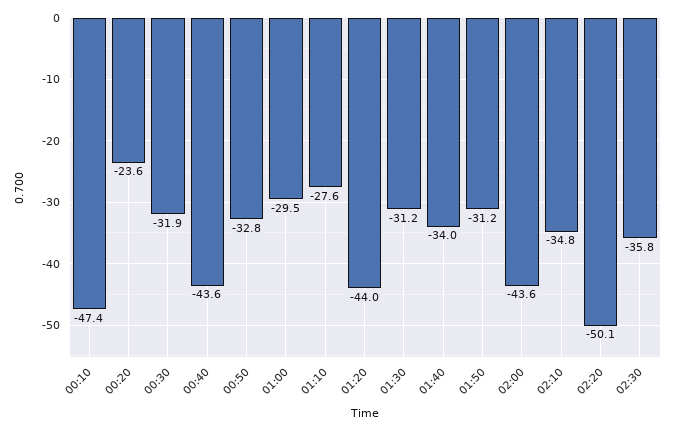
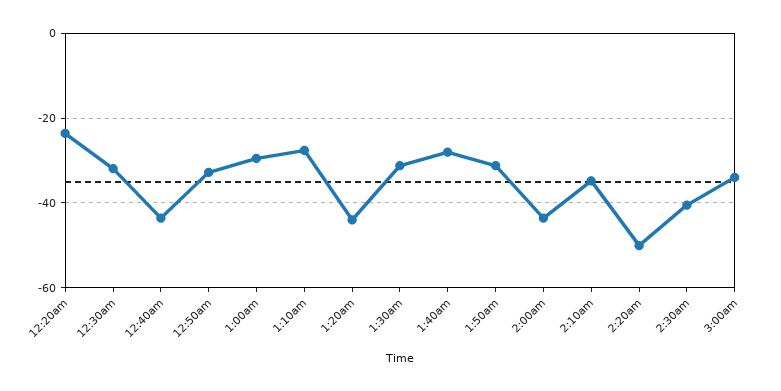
00:10: -47.4 -> none
01:40: -34 -> -28
02:30: -35.8 -> -40
3:00am: none -> -34

